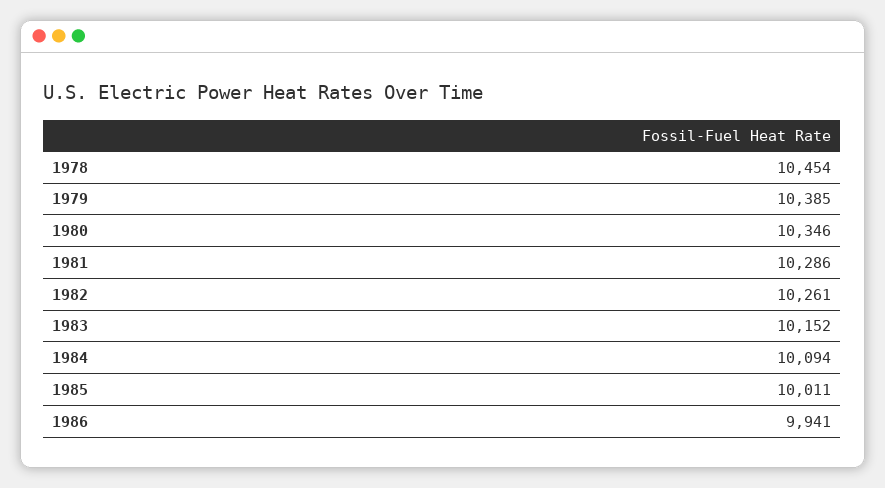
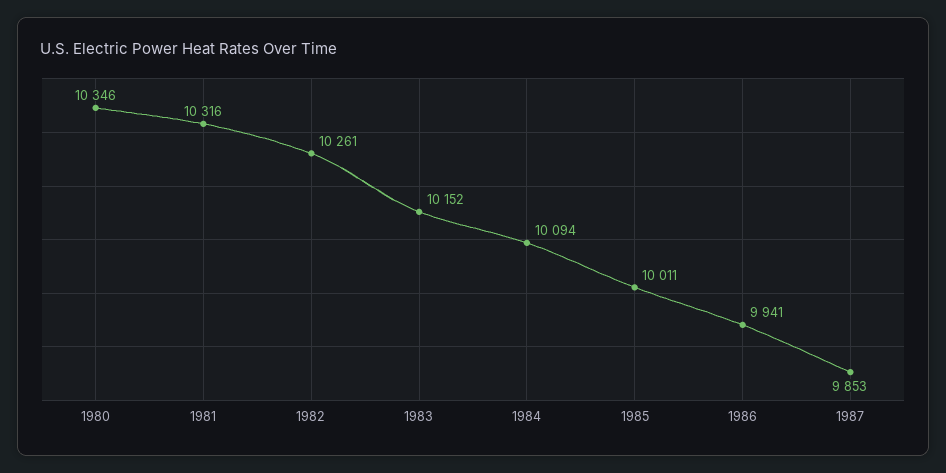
1978: 10454 -> none
1979: 10385 -> none
1981: 10286 -> 10316
1987: none -> 9853

